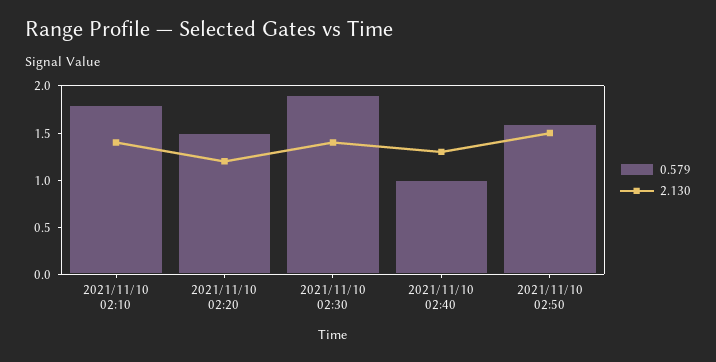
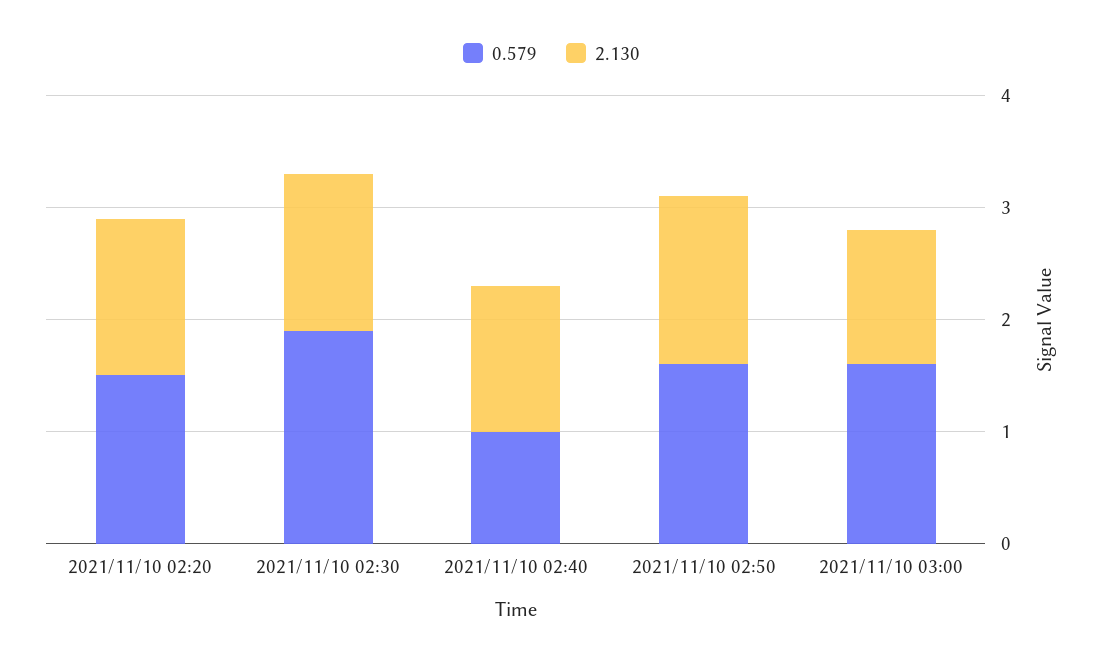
0.579, 2021/11/10 02:10: 1.8 -> none
2.130, 2021/11/10 02:10: 1.4 -> none
2.130, 2021/11/10 02:20: 1.2 -> 1.4
0.579, 2021/11/10 03:00: none -> 1.6
2.130, 2021/11/10 03:00: none -> 1.2

